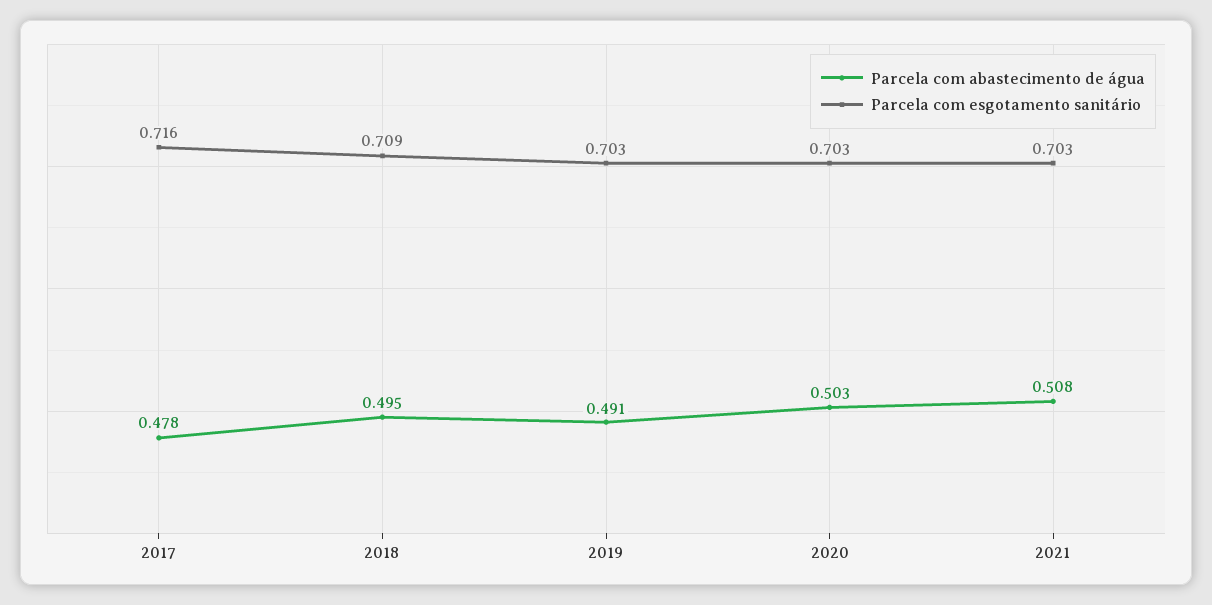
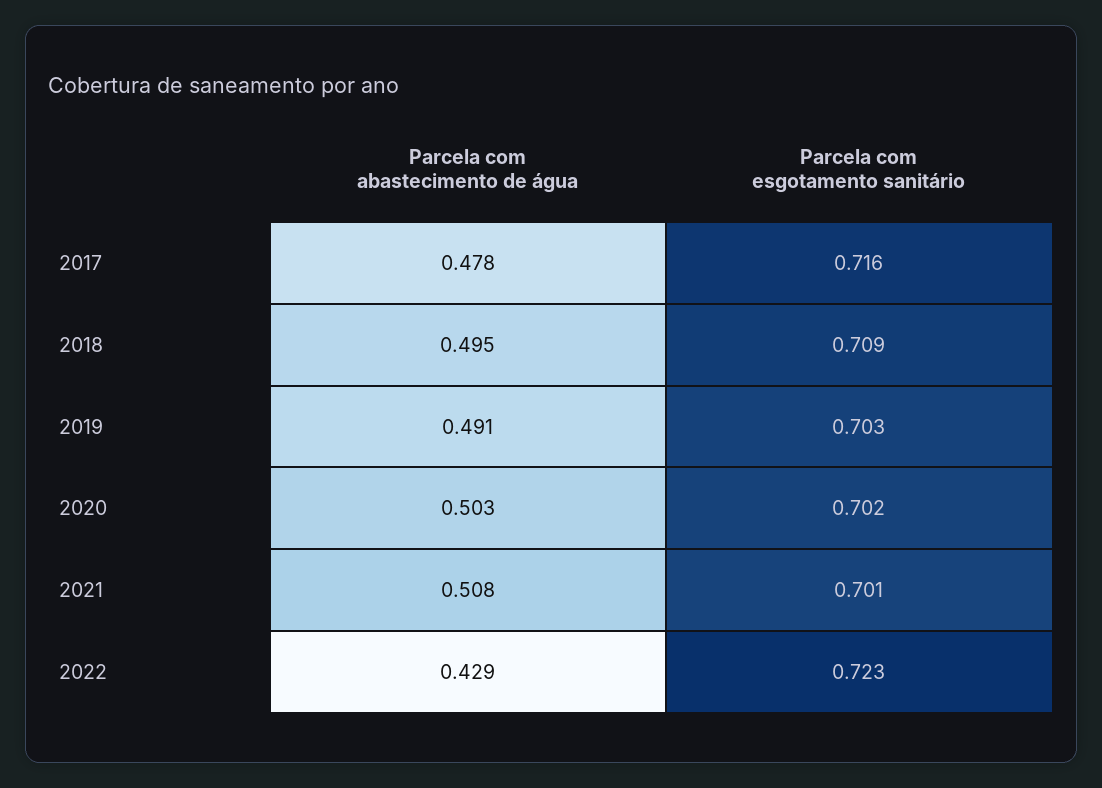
Parcela com esgotamento sanitário, 2020: 0.703 -> 0.702
Parcela com esgotamento sanitário, 2021: 0.703 -> 0.701
Parcela com abastecimento de água, 2022: none -> 0.429
Parcela com esgotamento sanitário, 2022: none -> 0.723

